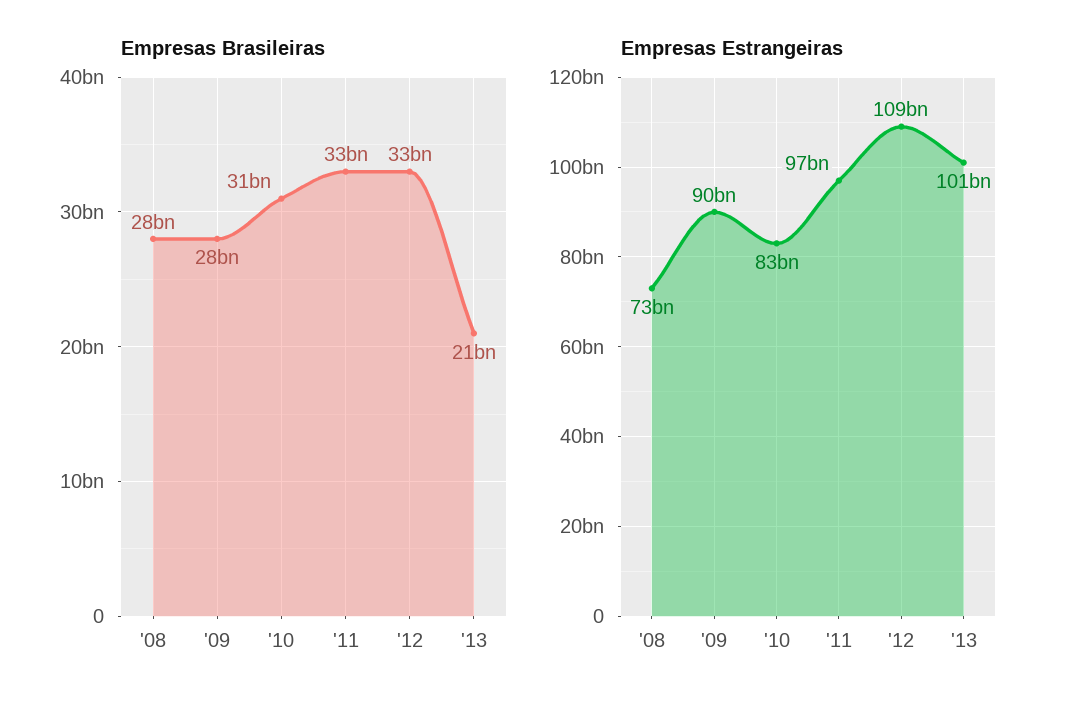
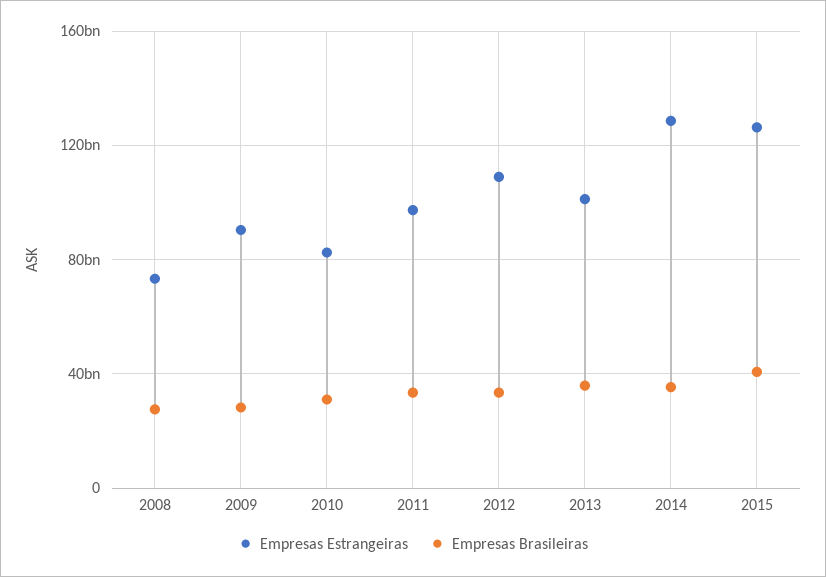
Empresas Brasileiras, '13: 21000000000 -> 35000000000
Empresas Estrangeiras, 2014: none -> 130000000000
Empresas Brasileiras, 2014: none -> 35000000000
Empresas Estrangeiras, 2015: none -> 125000000000
Empresas Brasileiras, 2015: none -> 40000000000

